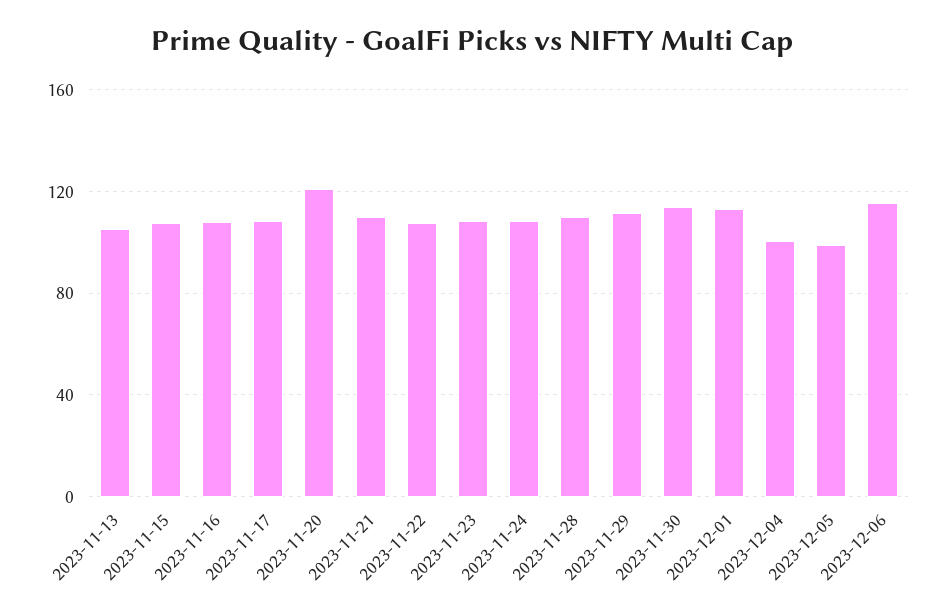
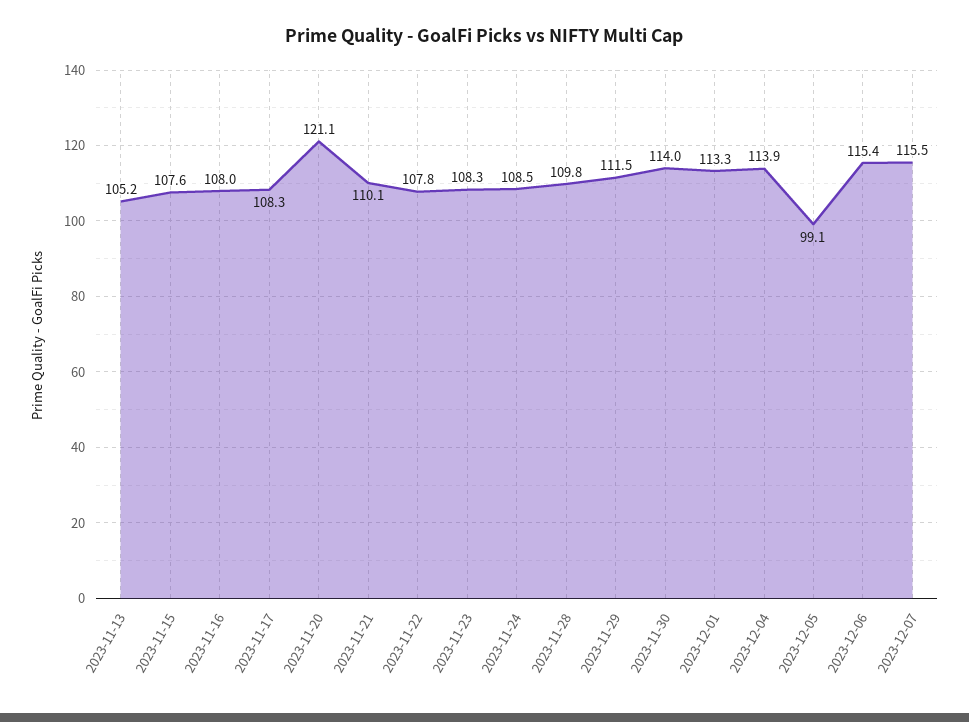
2023-12-04: 100 -> 113.9
2023-12-07: none -> 115.5

